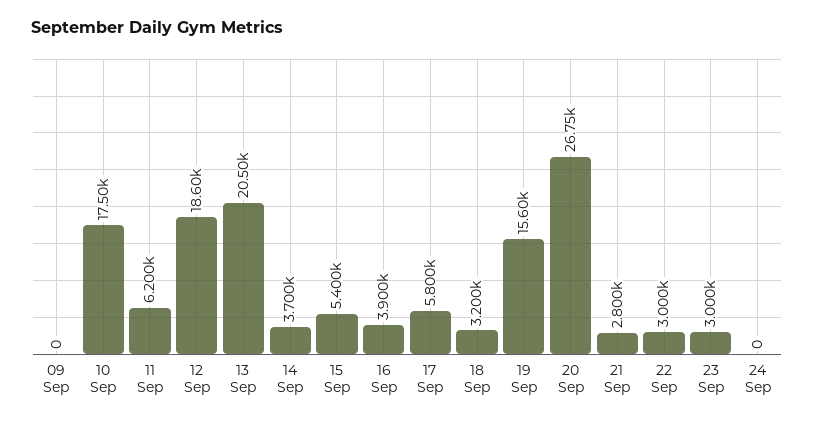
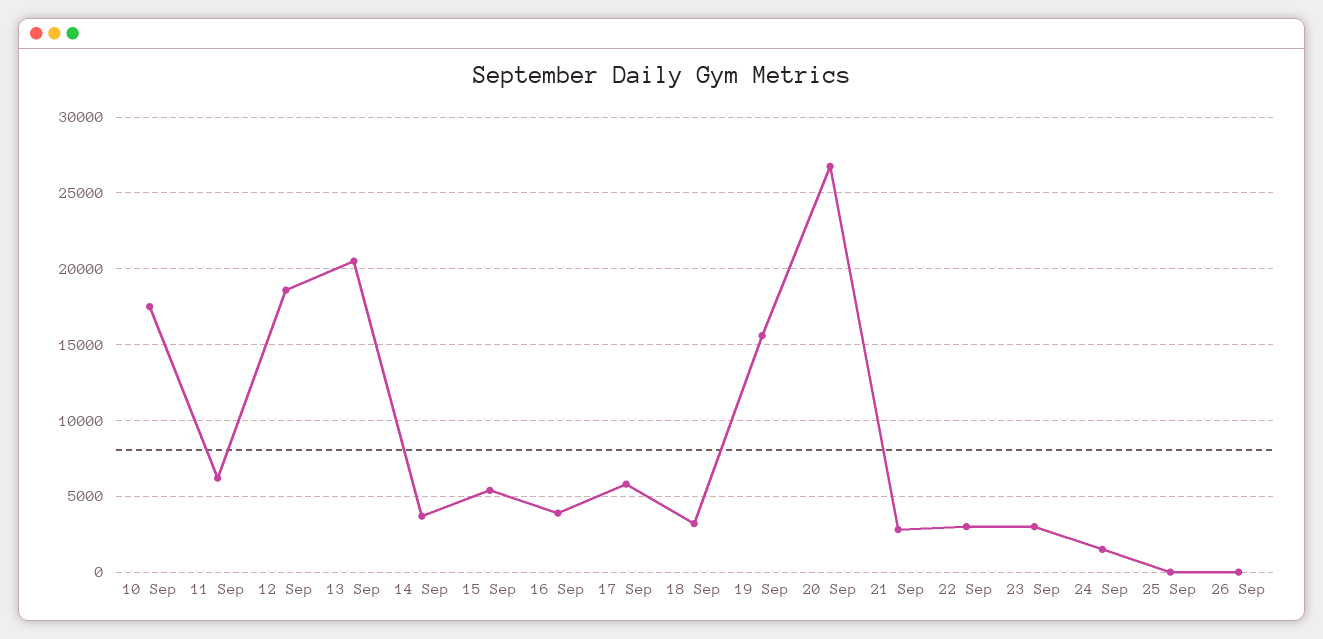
09 Sep: 0 -> none
24 Sep: 0 -> 1500
25 Sep: none -> 0
26 Sep: none -> 0

